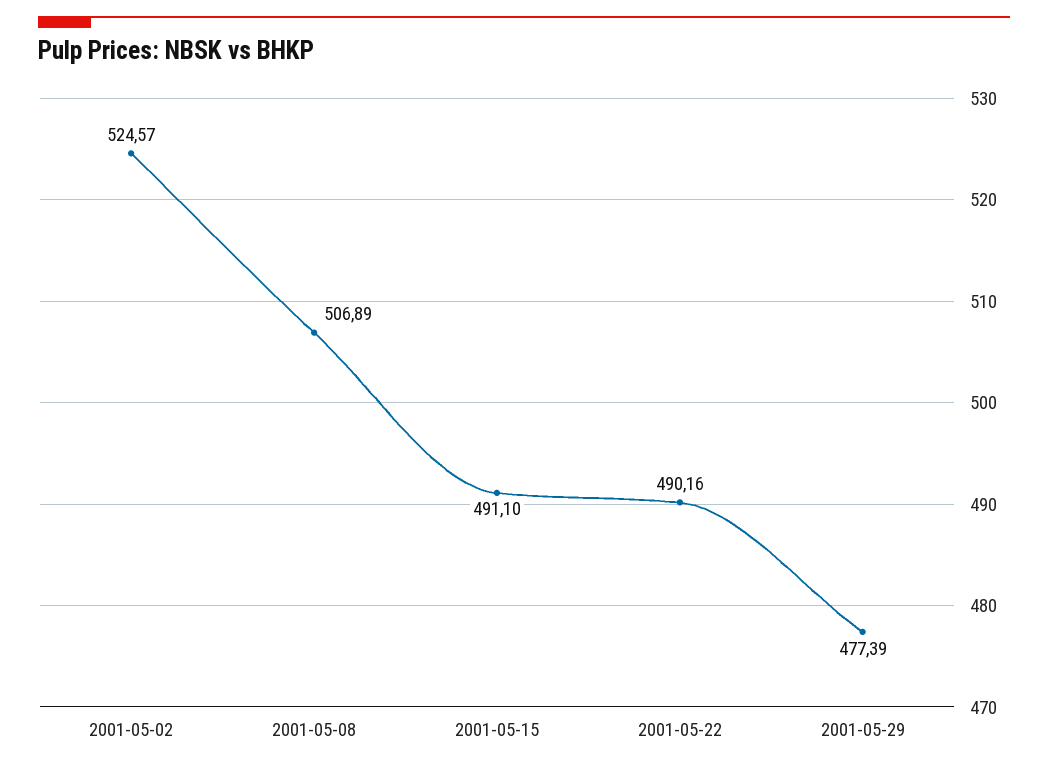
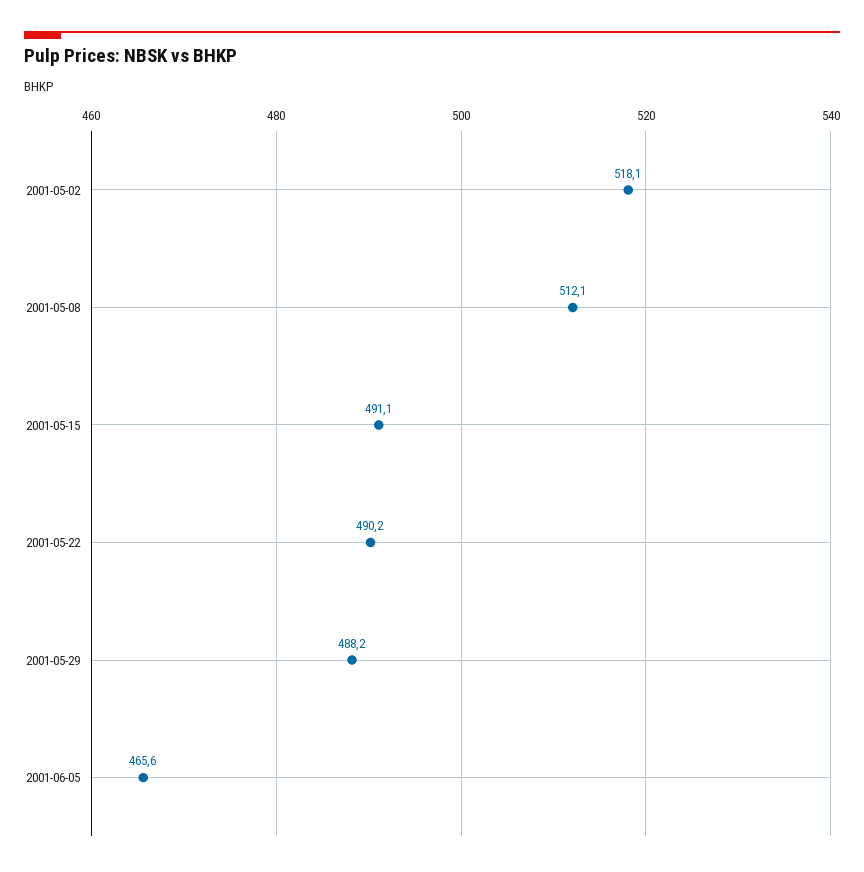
2001-05-02: 524.57 -> 518.1
2001-05-08: 506.89 -> 512.1
2001-05-29: 477.39 -> 488.2
2001-06-05: none -> 465.6

